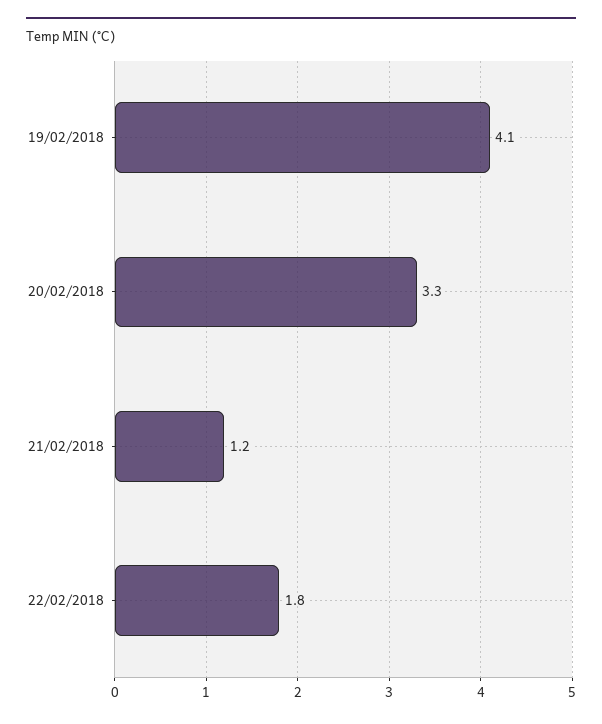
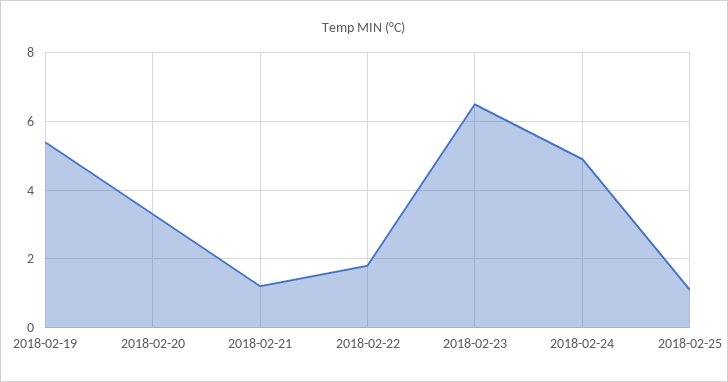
19/02/2018: 4.1 -> 5.5
2018-02-23: none -> 6.5
2018-02-24: none -> 5
2018-02-25: none -> 1

